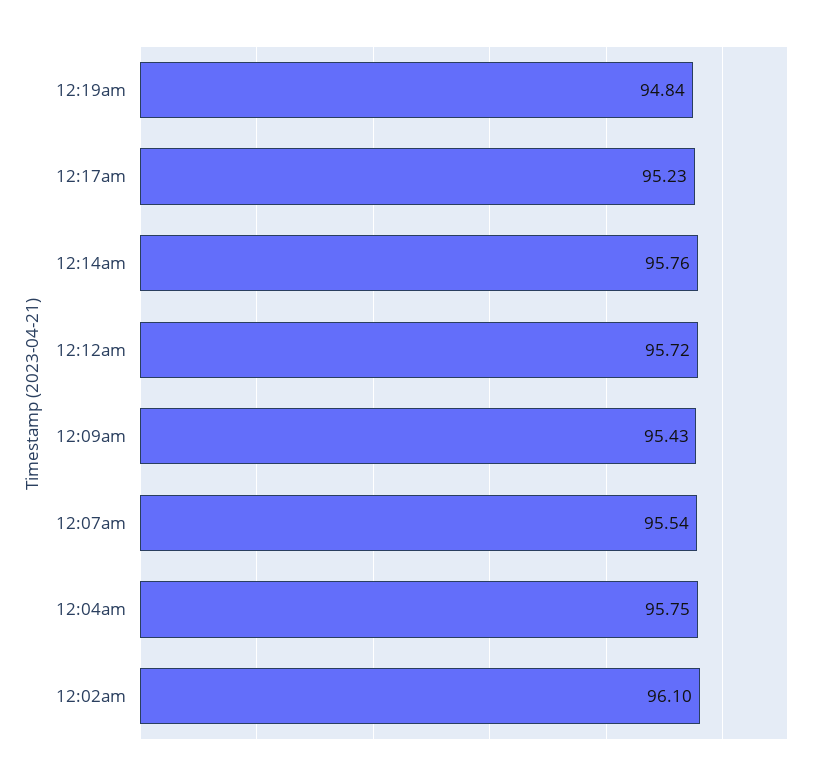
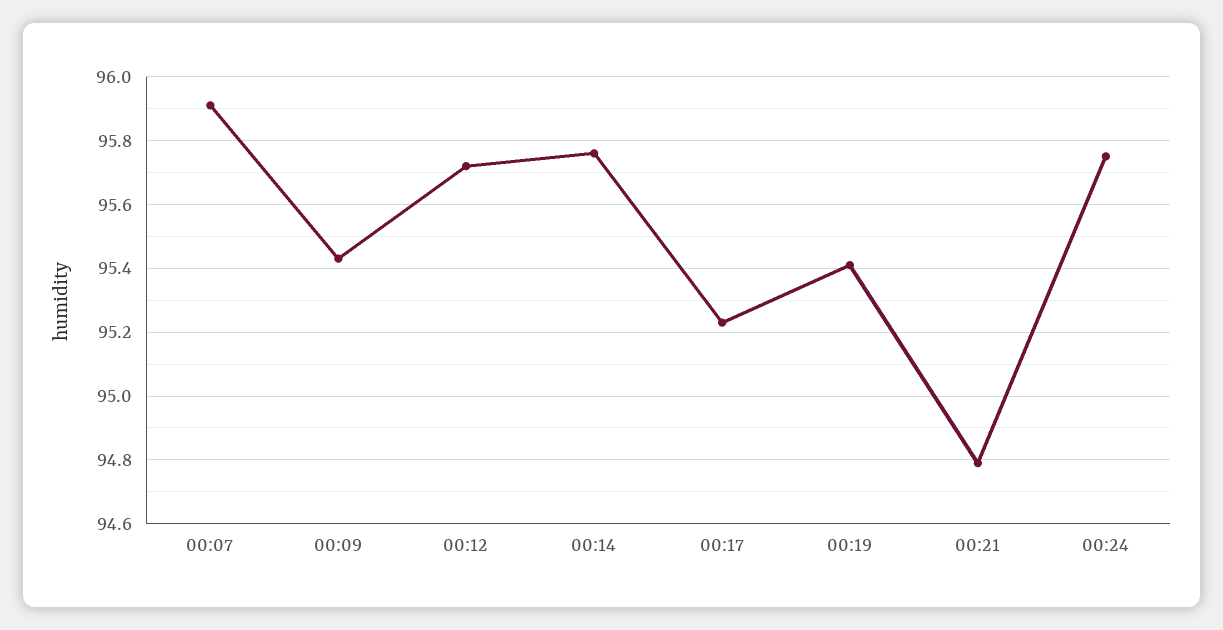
12:19am: 94.84 -> 95.4
12:07am: 95.54 -> 95.9
12:04am: 95.75 -> none
12:02am: 96.1 -> none
00:21: none -> 94.8
00:24: none -> 95.75

